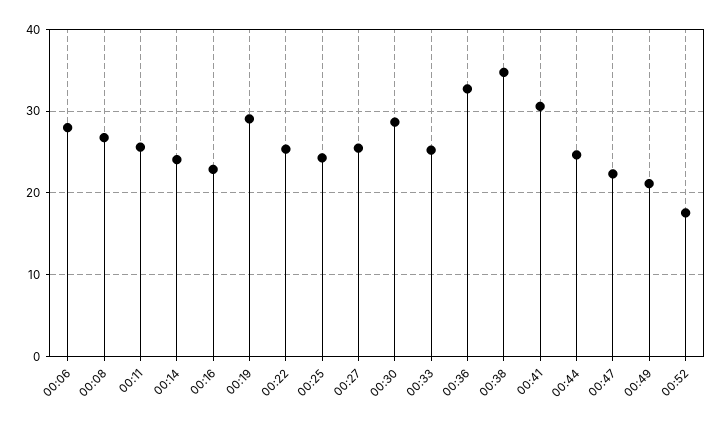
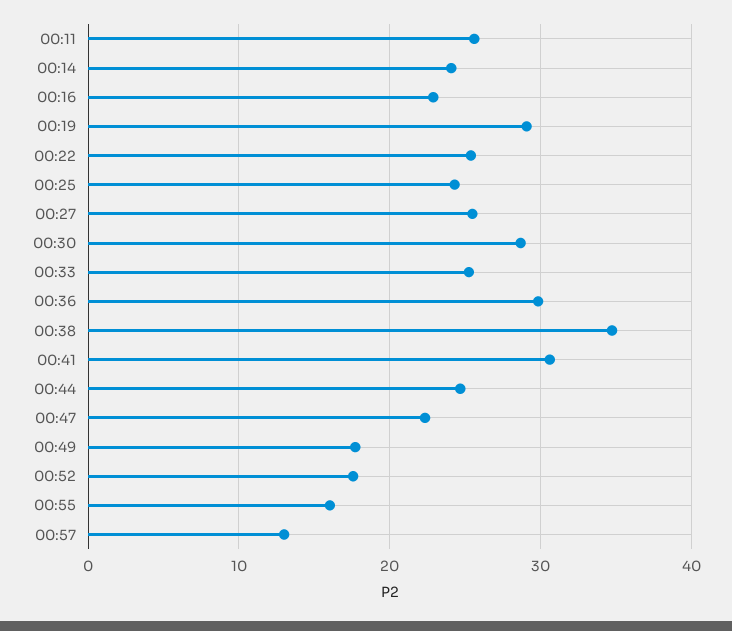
00:06: 28 -> none
00:08: 27 -> none
00:36: 33 -> 30
00:49: 21 -> 18
00:55: none -> 16
00:57: none -> 13

